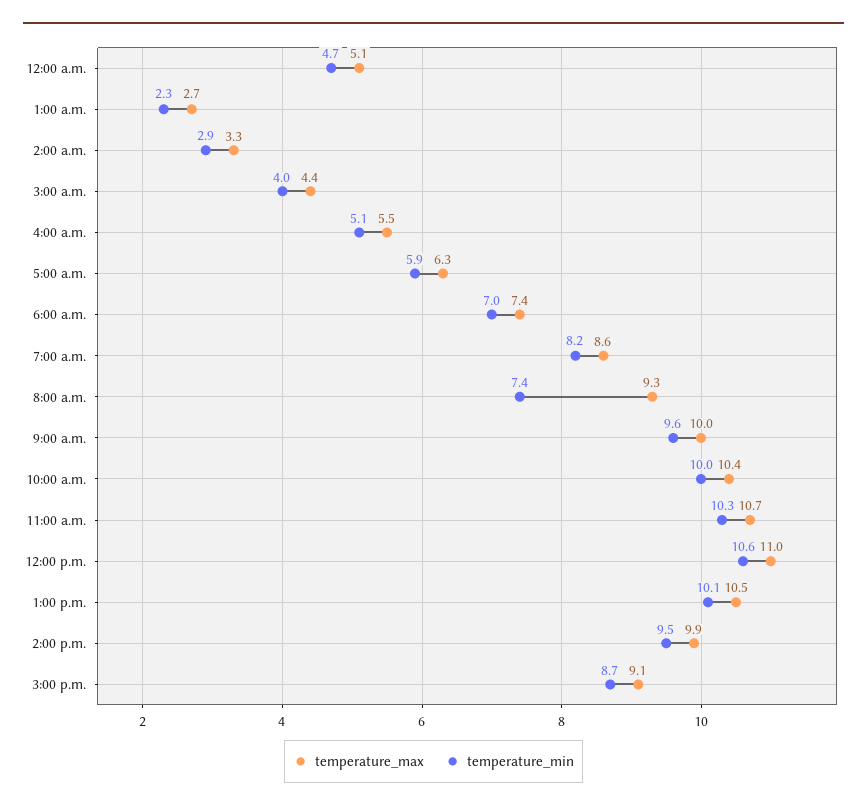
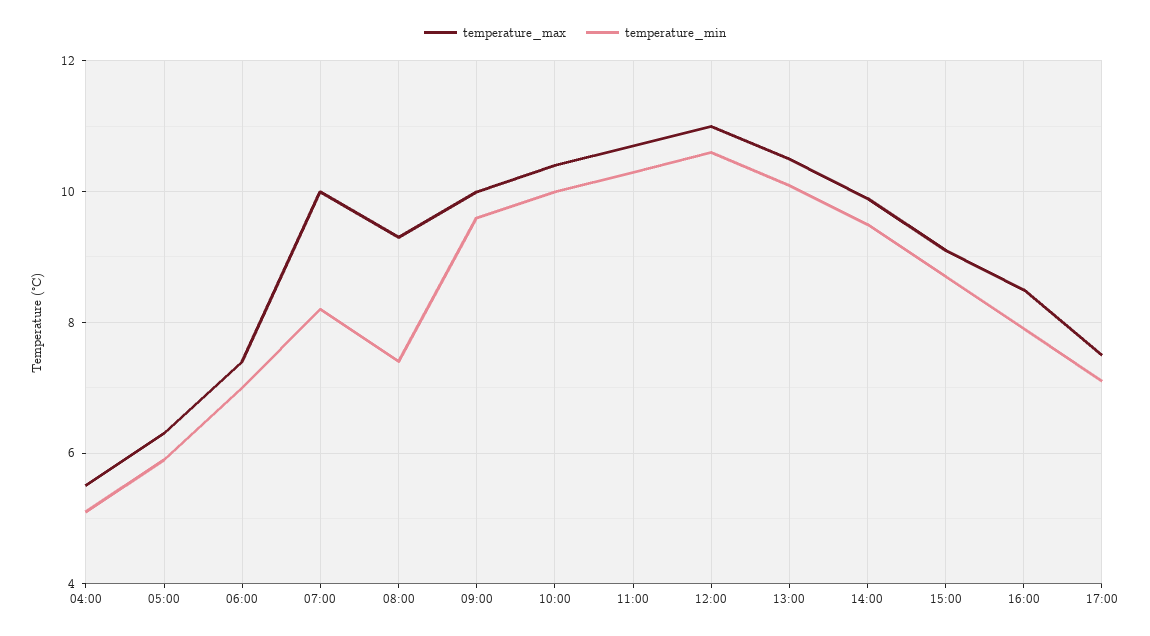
temperature_max, 12:00 a.m.: 5.1 -> none
temperature_min, 12:00 a.m.: 4.7 -> none
temperature_max, 1:00 a.m.: 2.7 -> none
temperature_min, 1:00 a.m.: 2.3 -> none
temperature_max, 2:00 a.m.: 3.3 -> none
temperature_min, 2:00 a.m.: 2.9 -> none
temperature_max, 3:00 a.m.: 4.4 -> none
temperature_min, 3:00 a.m.: 4 -> none
temperature_max, 7:00 a.m.: 8.6 -> 10
temperature_max, 16:00: none -> 8.5
temperature_min, 16:00: none -> 8
temperature_max, 17:00: none -> 7.5
temperature_min, 17:00: none -> 7

